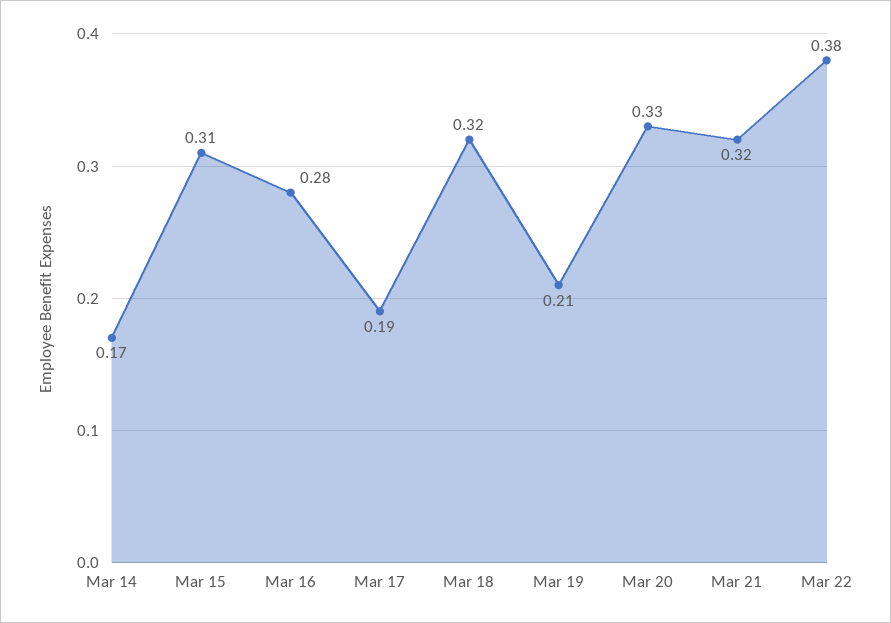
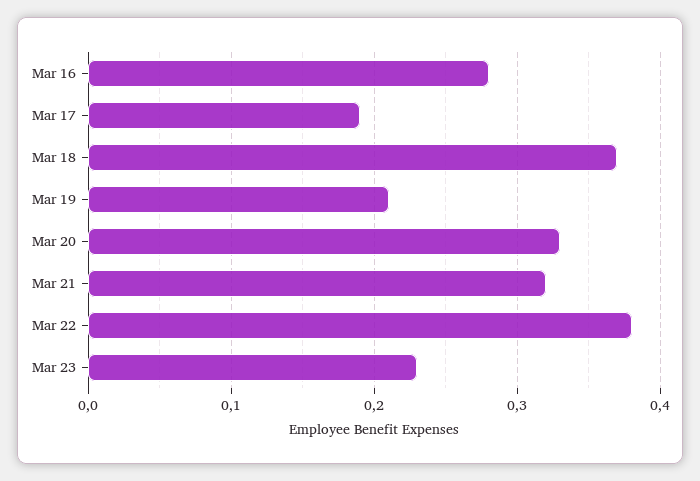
Mar 14: 0.17 -> none
Mar 15: 0.31 -> none
Mar 18: 0.32 -> 0.37
Mar 23: none -> 0.23

